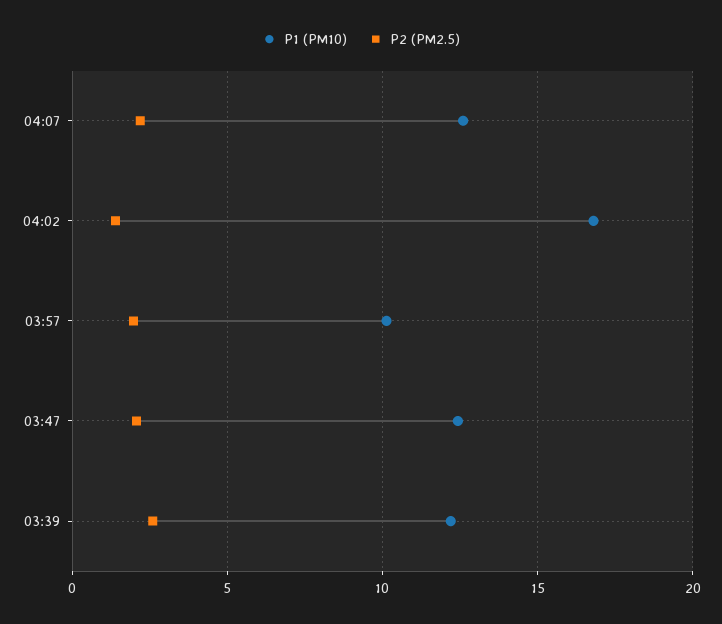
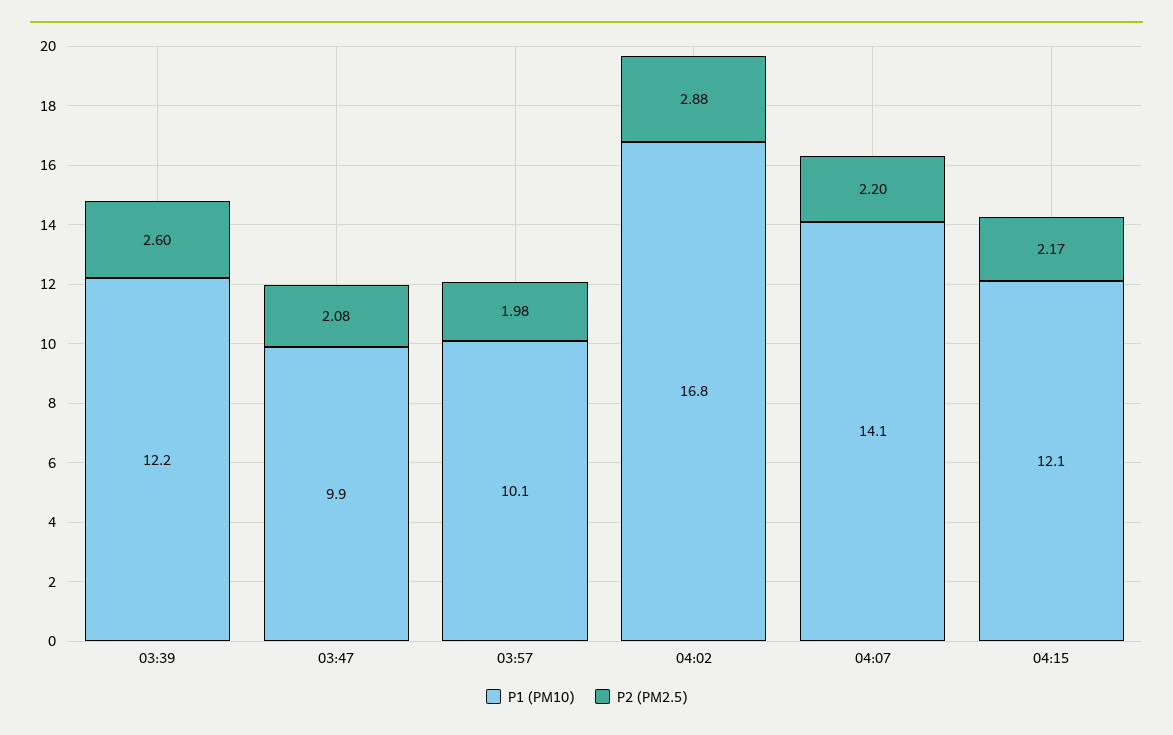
P1 (PM10), 04:07: 12.5 -> 14.1
P2 (PM2.5), 04:02: 1.5 -> 2.88
P1 (PM10), 03:47: 12.5 -> 9.9
P1 (PM10), 04:15: none -> 12.1
P2 (PM2.5), 04:15: none -> 2.17

